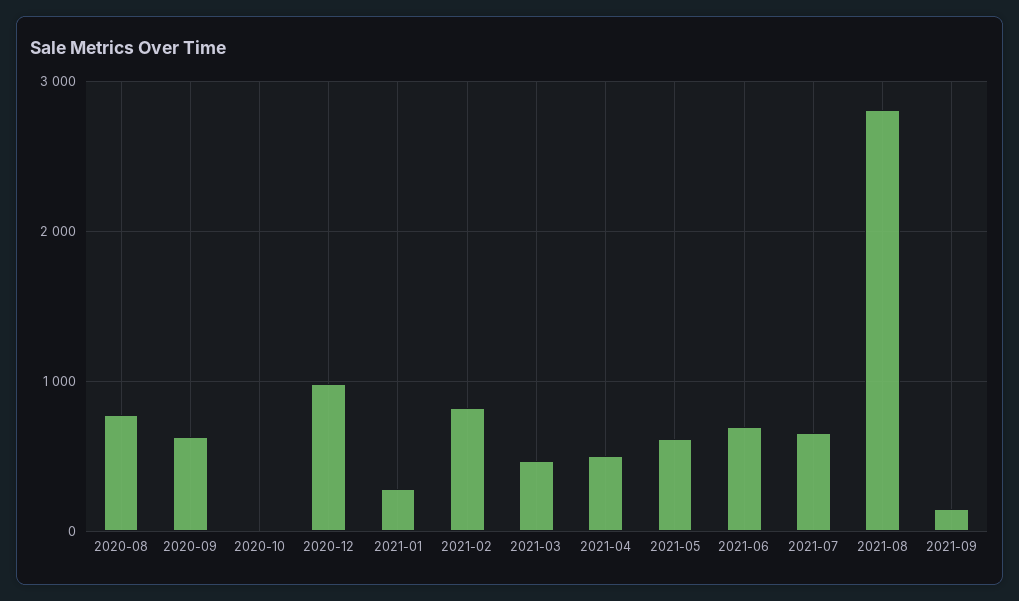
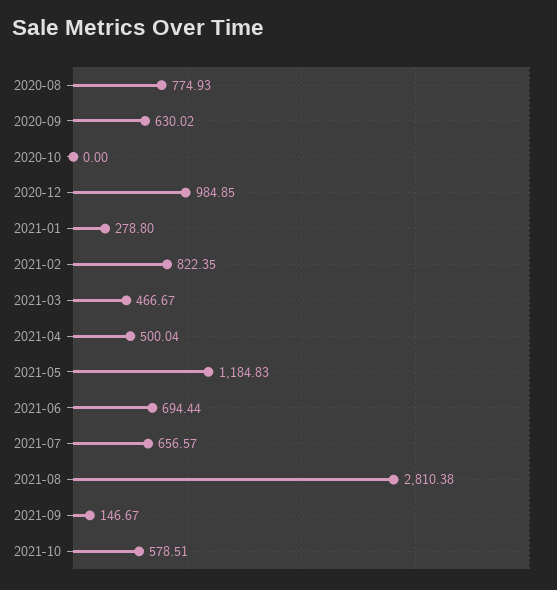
2021-05: 600 -> 1184.83
2021-10: none -> 578.51

